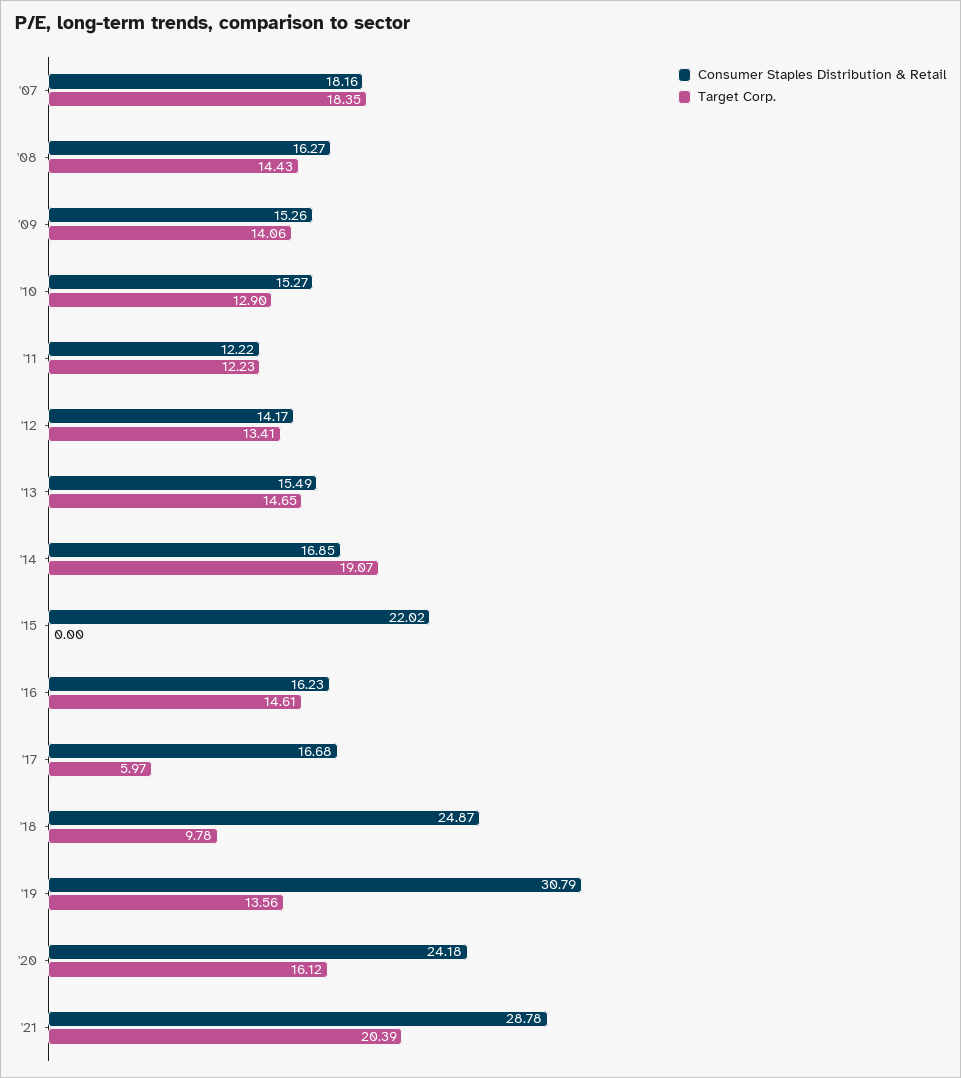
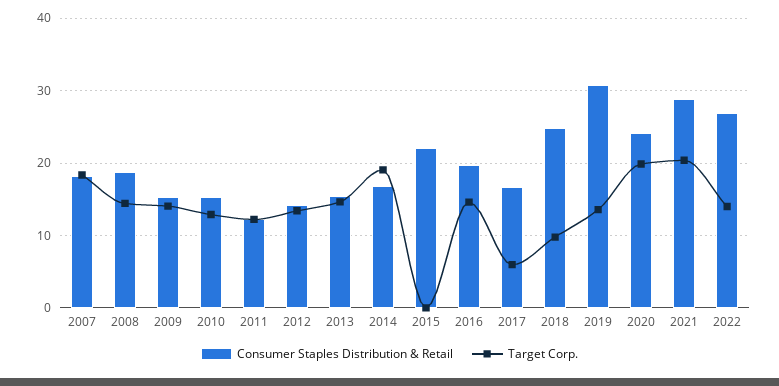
Consumer Staples Distribution & Retail, '08: 16.27 -> 19
Consumer Staples Distribution & Retail, '16: 16.23 -> 20
Target Corp., '20: 16.12 -> 20
Consumer Staples Distribution & Retail, 2022: none -> 27
Target Corp., 2022: none -> 14

